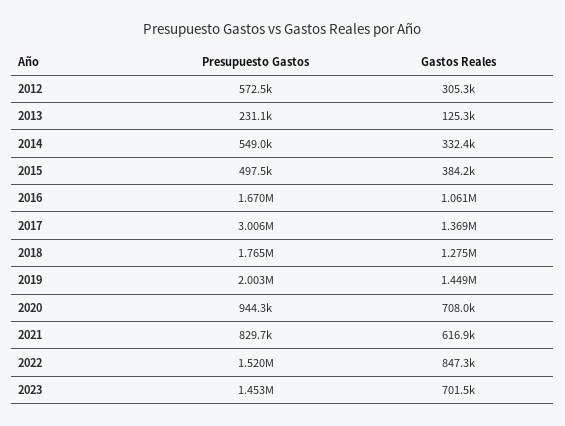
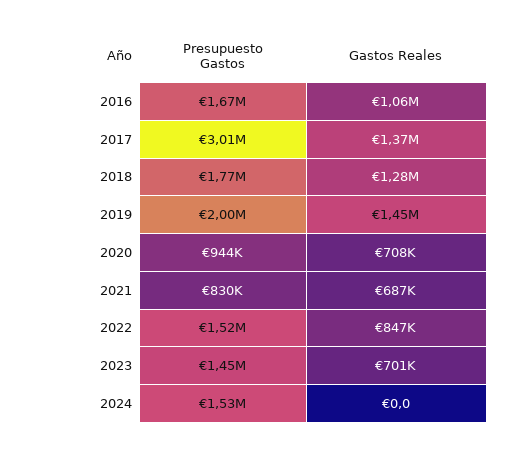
Presupuesto Gastos, 2012: 572500 -> none
Gastos Reales, 2012: 305300 -> none
Presupuesto Gastos, 2013: 231100 -> none
Gastos Reales, 2013: 125300 -> none
Presupuesto Gastos, 2014: 549000 -> none
Gastos Reales, 2014: 332400 -> none
Presupuesto Gastos, 2015: 497500 -> none
Gastos Reales, 2015: 384200 -> none
Gastos Reales, 2021: 616900 -> 687000
Presupuesto Gastos, 2024: none -> 1530000
Gastos Reales, 2024: none -> 0

